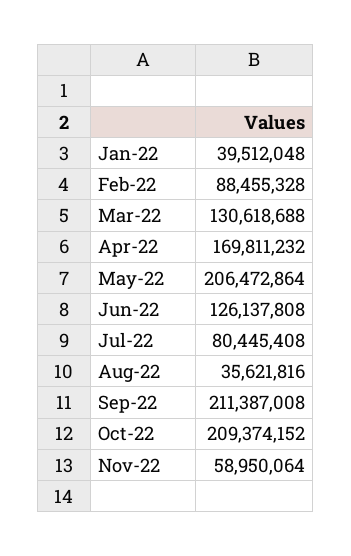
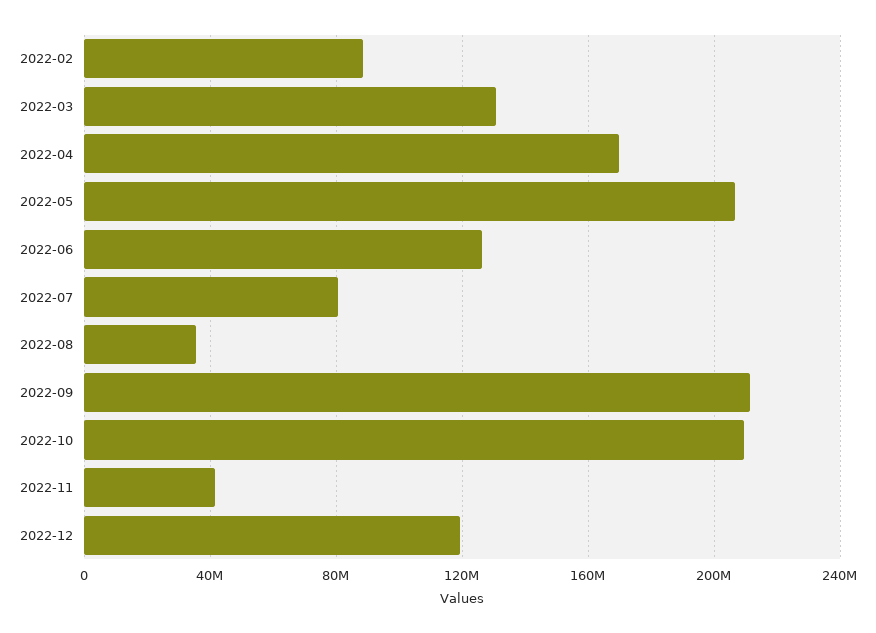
Jan-22: 39512048 -> none
Nov-22: 58950064 -> 40000000
2022-12: none -> 120000000

